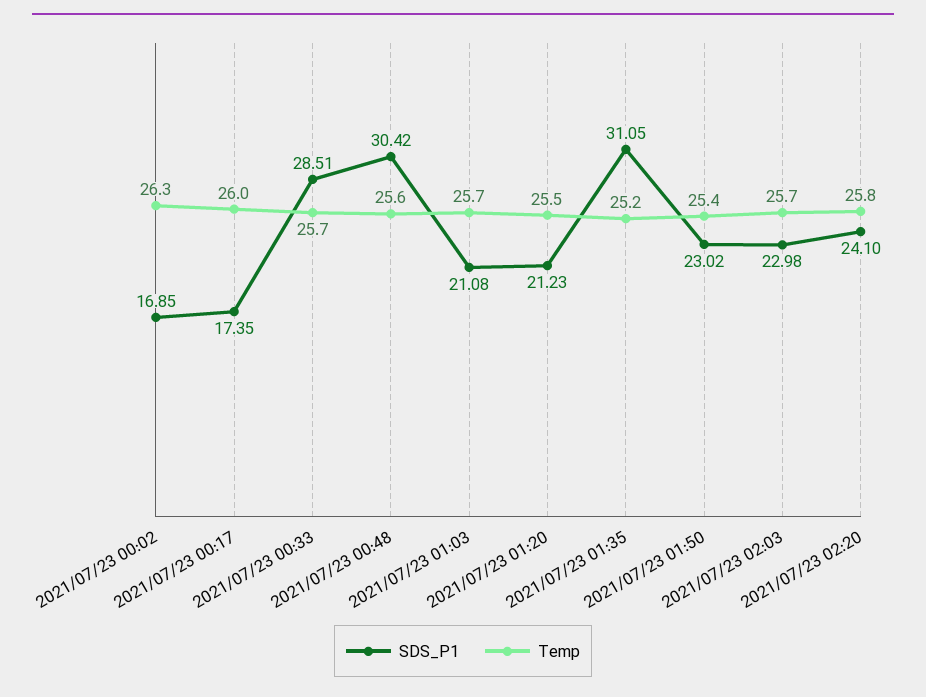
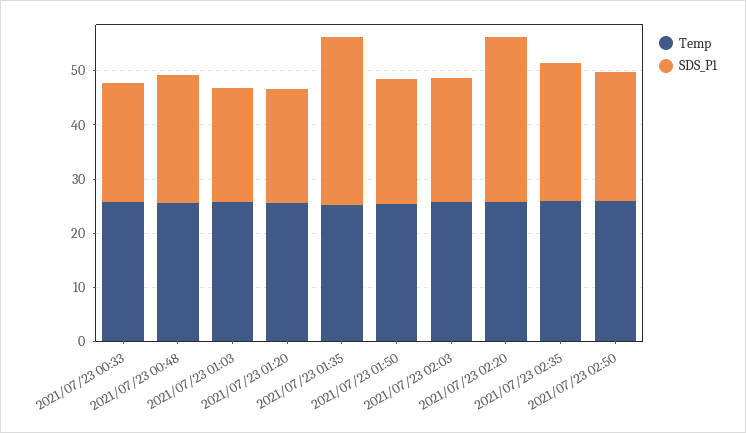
SDS_P1, 2021/07/23 00:02: 16.85 -> none
Temp, 2021/07/23 00:02: 26.3 -> none
SDS_P1, 2021/07/23 00:17: 17.35 -> none
Temp, 2021/07/23 00:17: 26 -> none
SDS_P1, 2021/07/23 00:33: 28.51 -> 22
SDS_P1, 2021/07/23 00:48: 30.42 -> 24
SDS_P1, 2021/07/23 02:20: 24.1 -> 30
Temp, 2021/07/23 02:35: none -> 26
SDS_P1, 2021/07/23 02:35: none -> 26
Temp, 2021/07/23 02:50: none -> 26
SDS_P1, 2021/07/23 02:50: none -> 24

